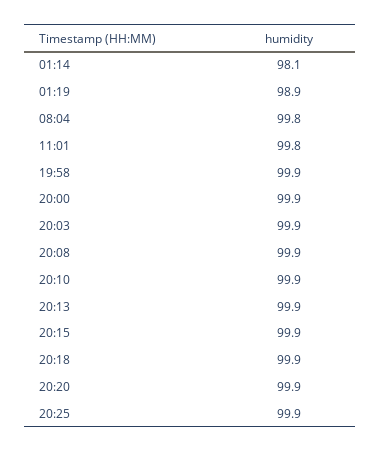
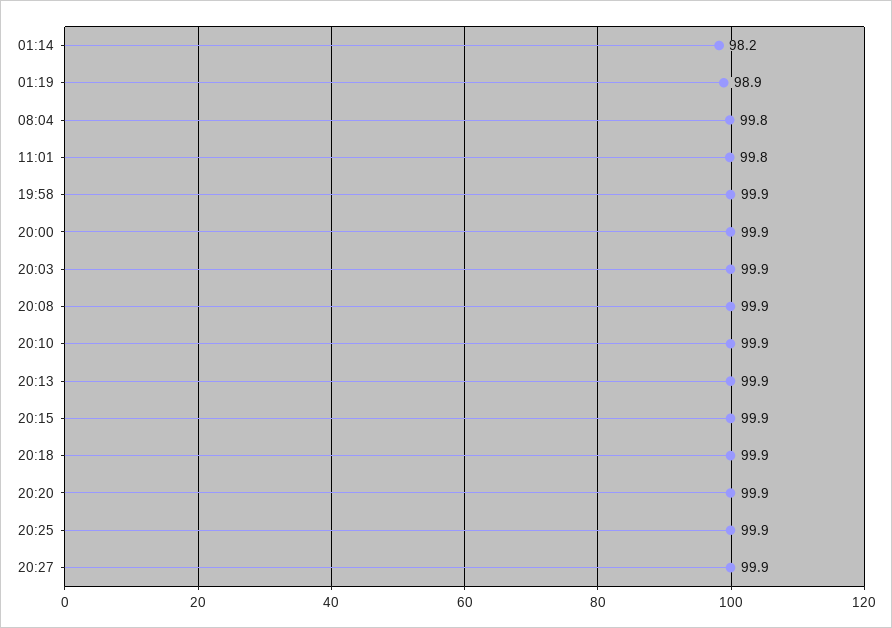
01:14: 98.1 -> 98.2
20:27: none -> 99.9

